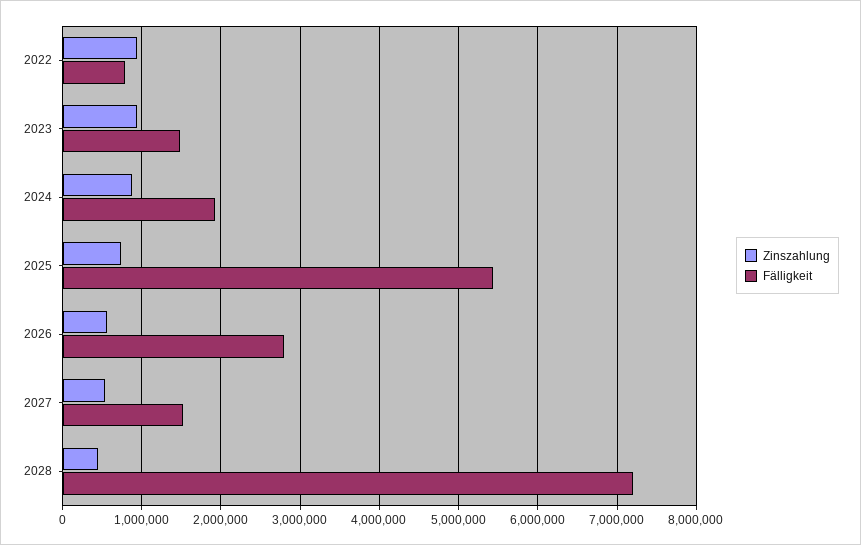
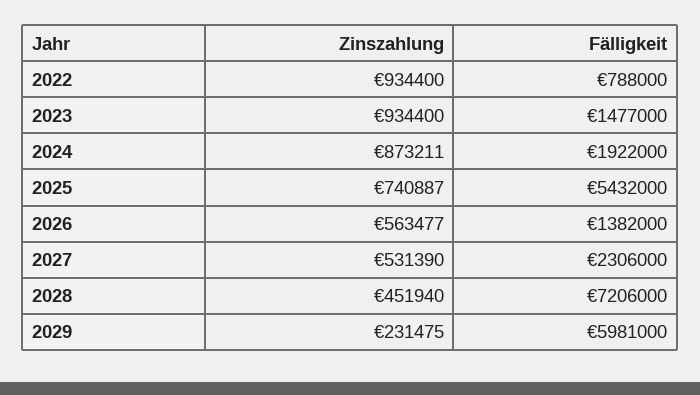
Fälligkeit, 2026: 2800000 -> 1382000
Fälligkeit, 2027: 1500000 -> 2306000
Zinszahlung, 2029: none -> 231475
Fälligkeit, 2029: none -> 5981000

